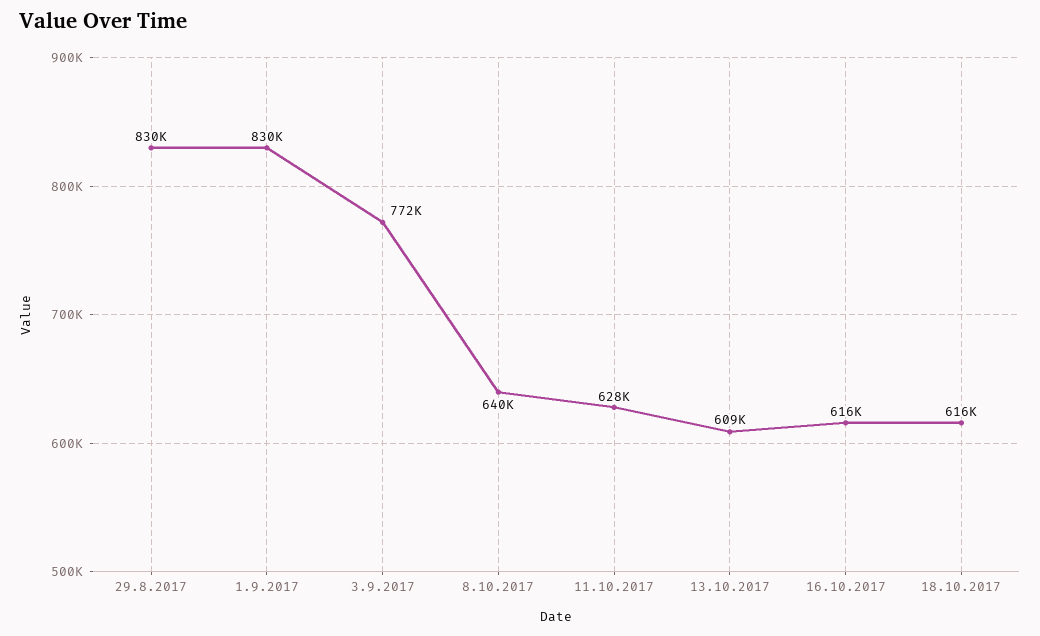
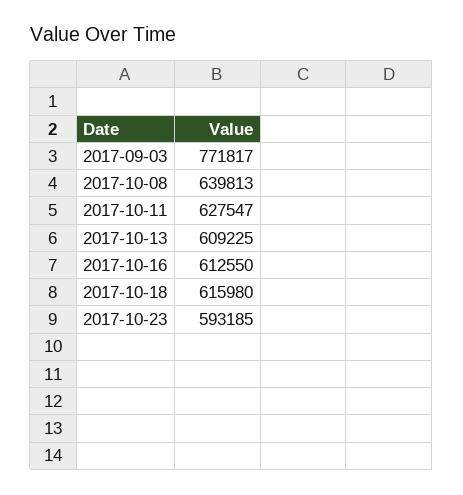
29.8.2017: 830000 -> none
1.9.2017: 830000 -> none
16.10.2017: 616000 -> 612550
2017-10-23: none -> 593185

